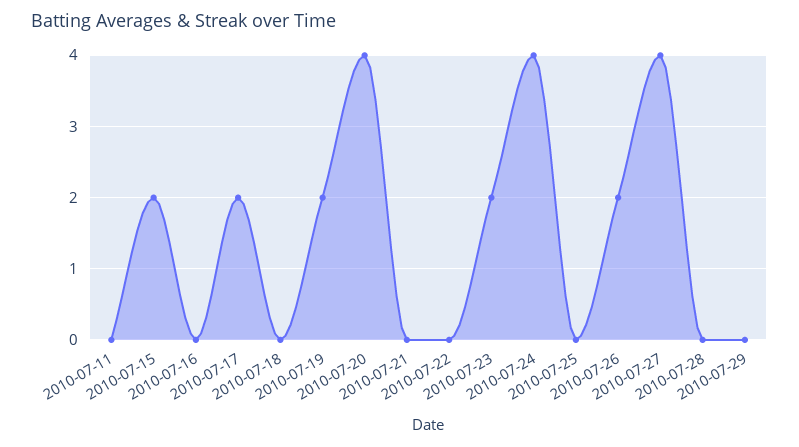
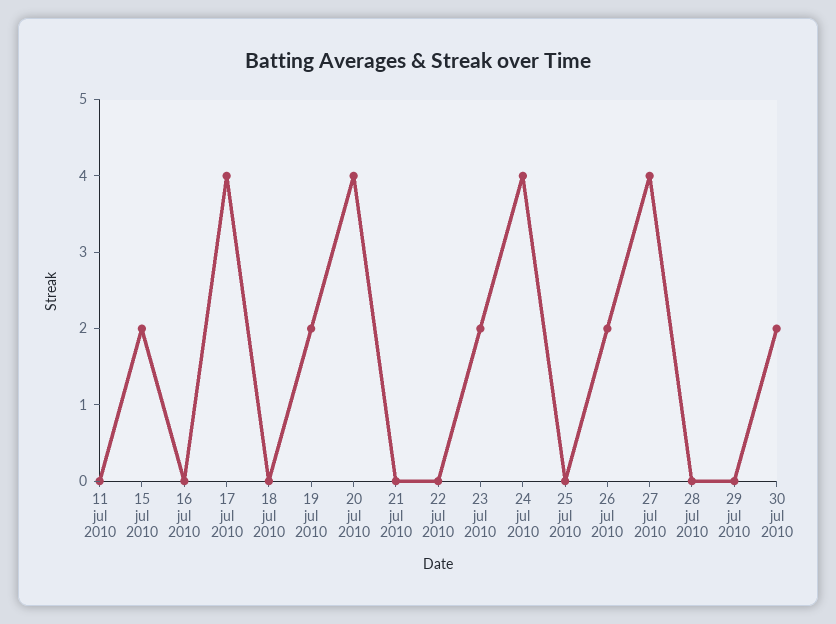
2010-07-17: 2 -> 4
30 jul 2010: none -> 2

